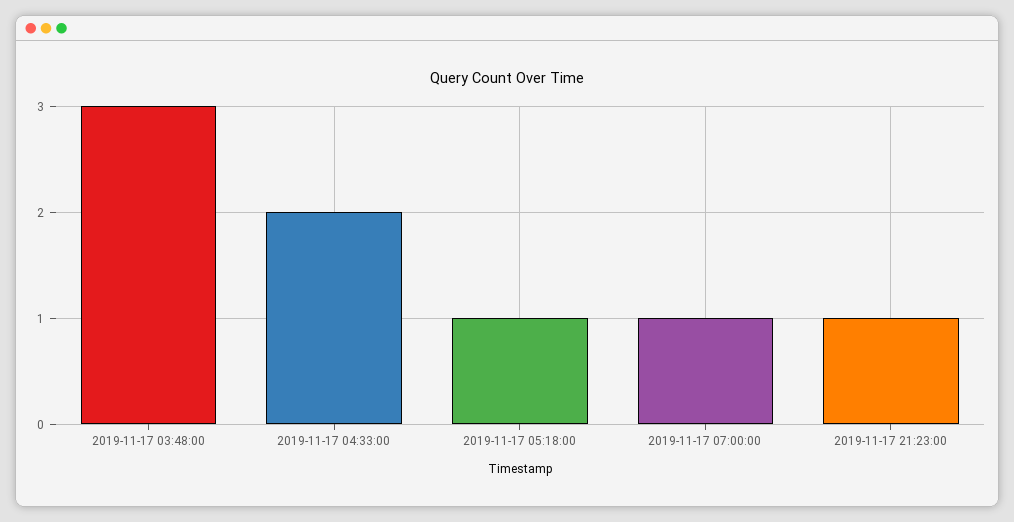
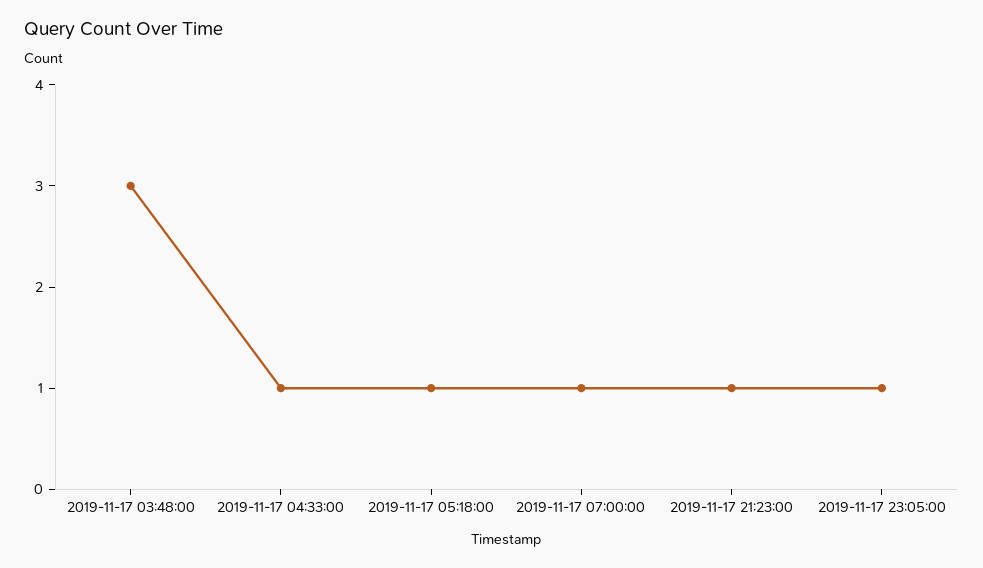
2019-11-17 04:33:00: 2 -> 1
2019-11-17 23:05:00: none -> 1

